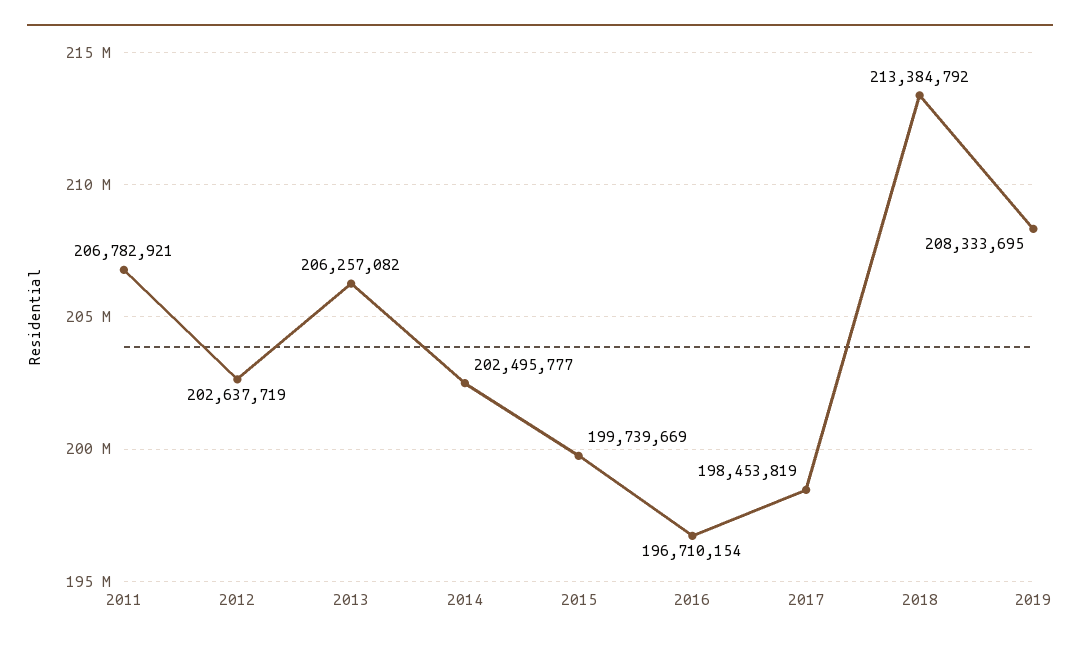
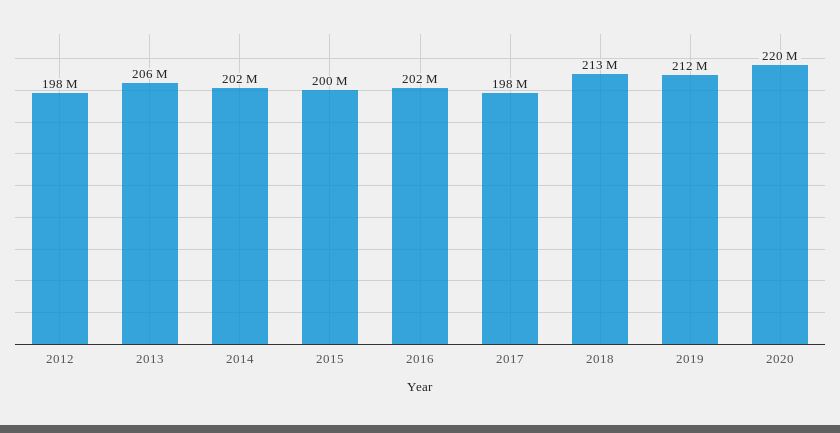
2011: 206782921 -> none
2012: 202637719 -> 198000000
2016: 196710154 -> 202000000
2019: 208333695 -> 212000000
2020: none -> 220000000

